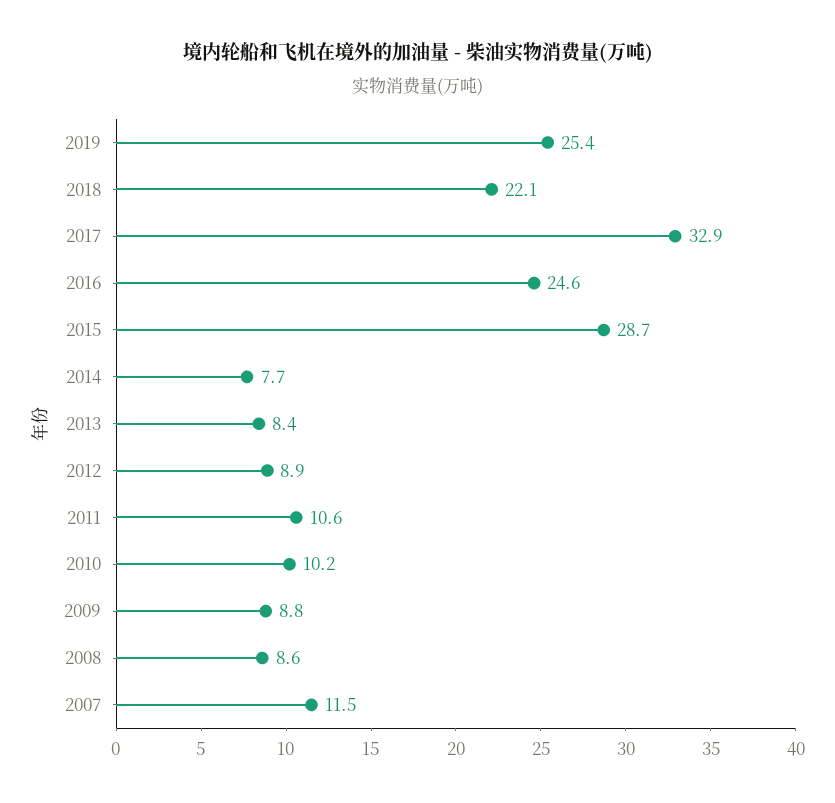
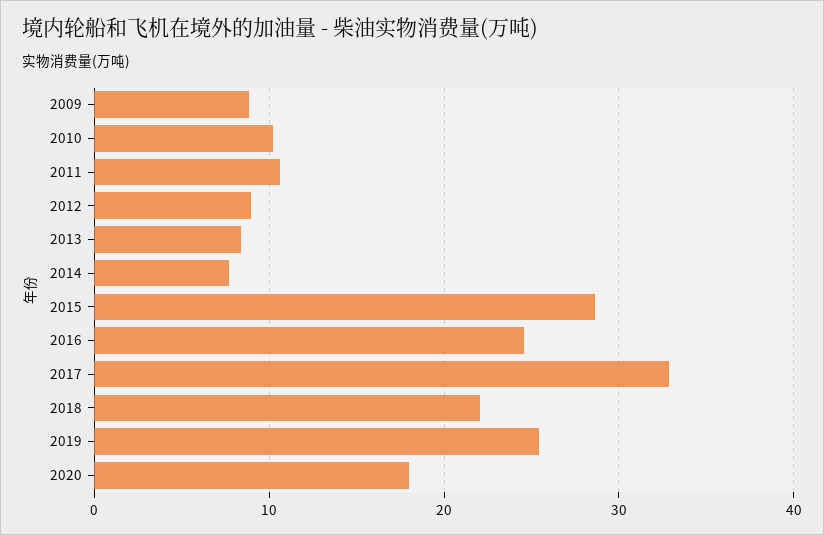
2008: 8.6 -> none
2007: 11.5 -> none
2020: none -> 18

